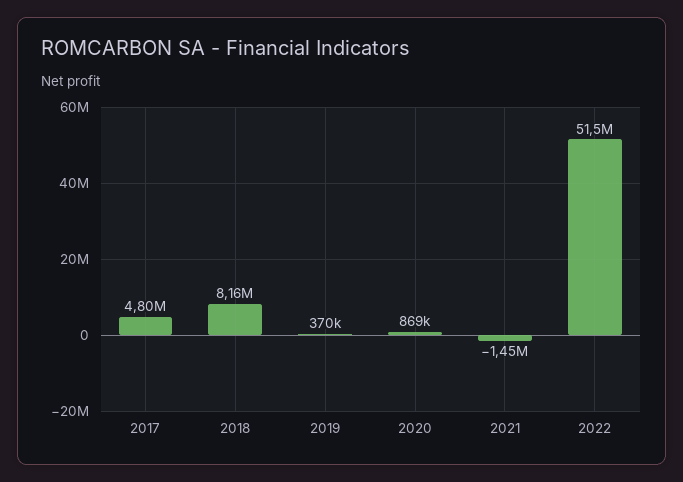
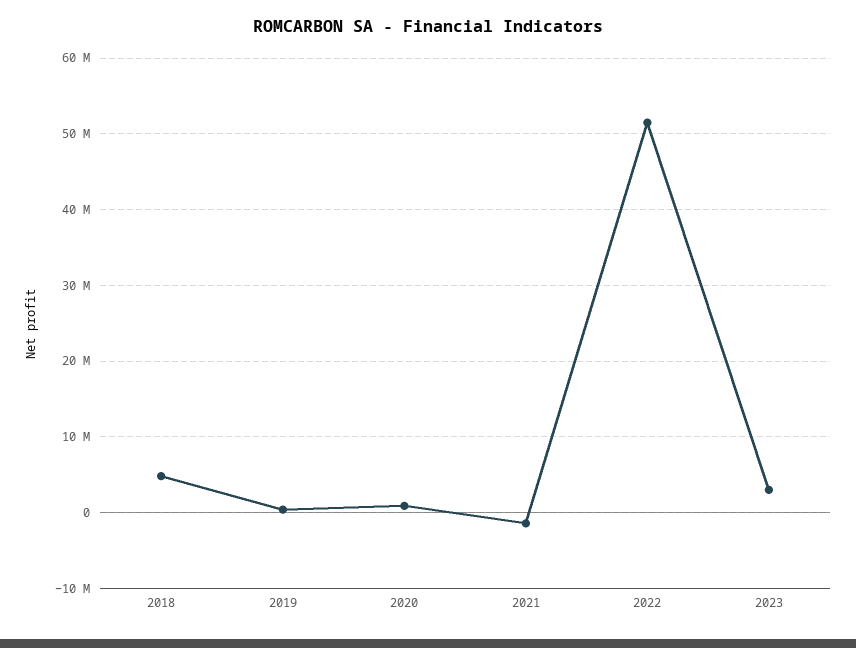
2017: 4800000 -> none
2018: 8160000 -> 5000000
2023: none -> 3000000

